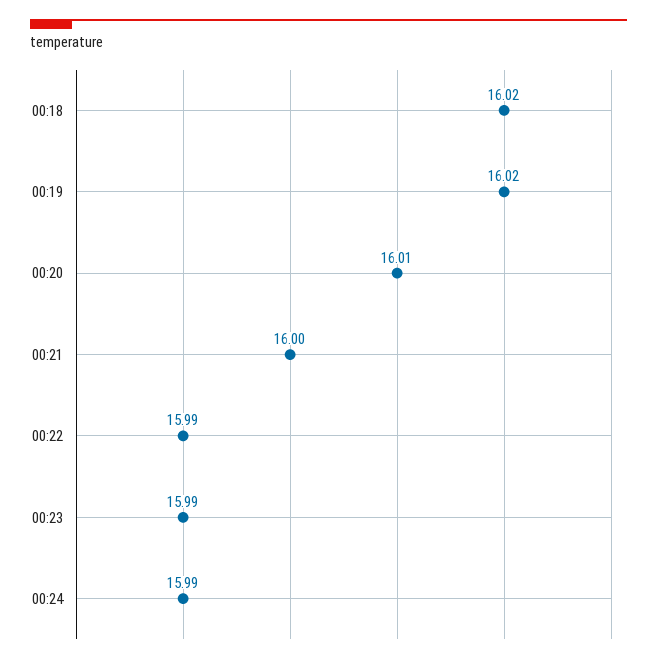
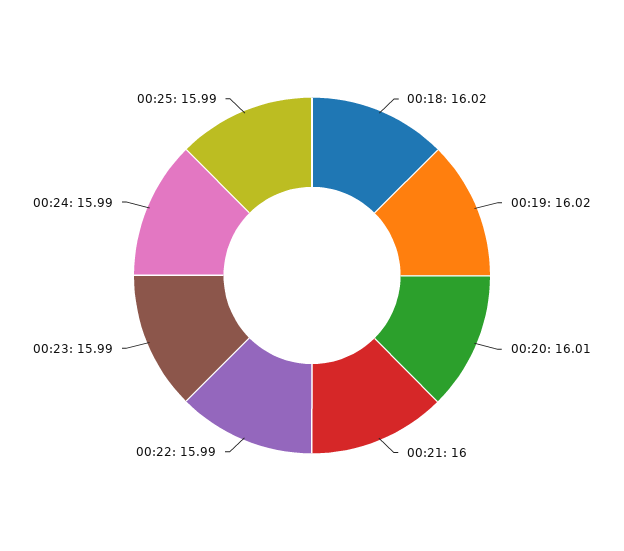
00:25: none -> 15.99

